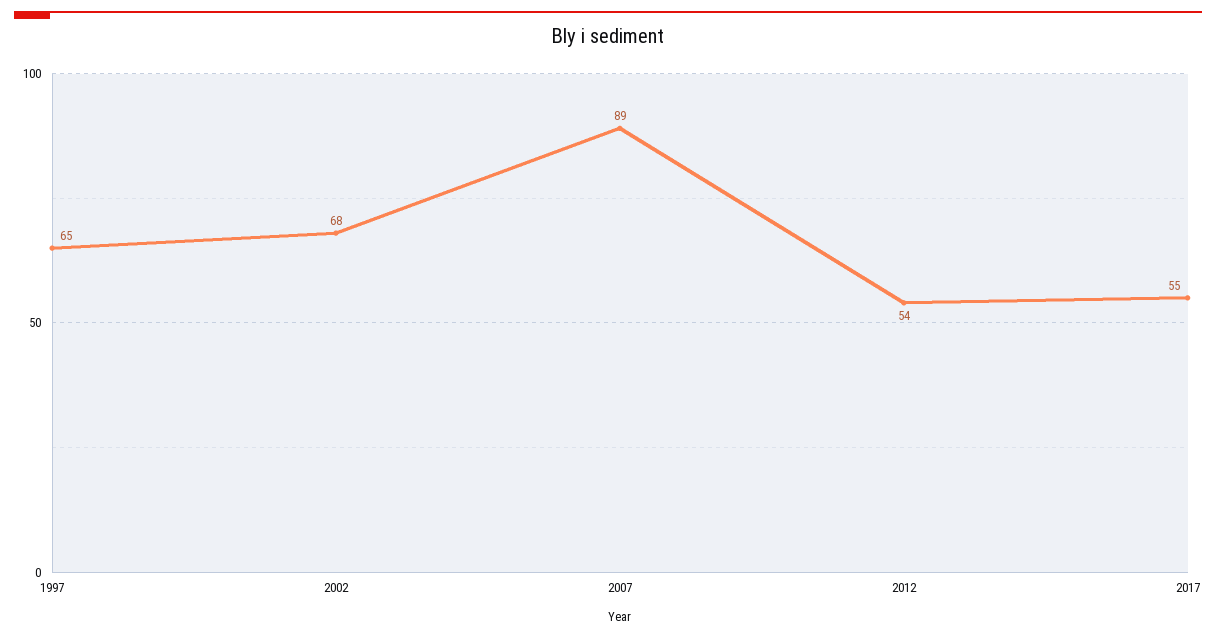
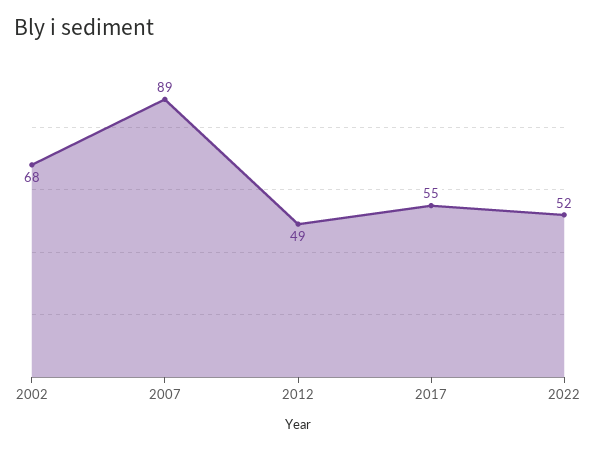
1997: 65 -> none
2012: 54 -> 49
2022: none -> 52

